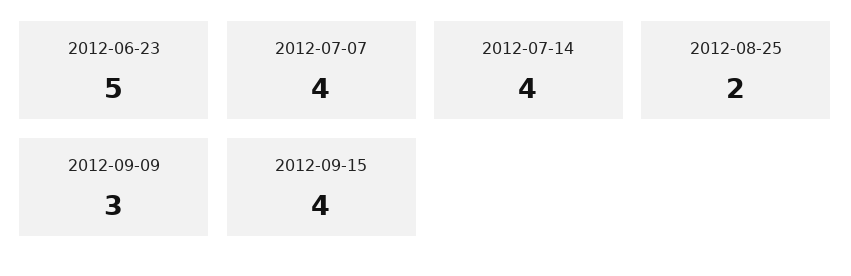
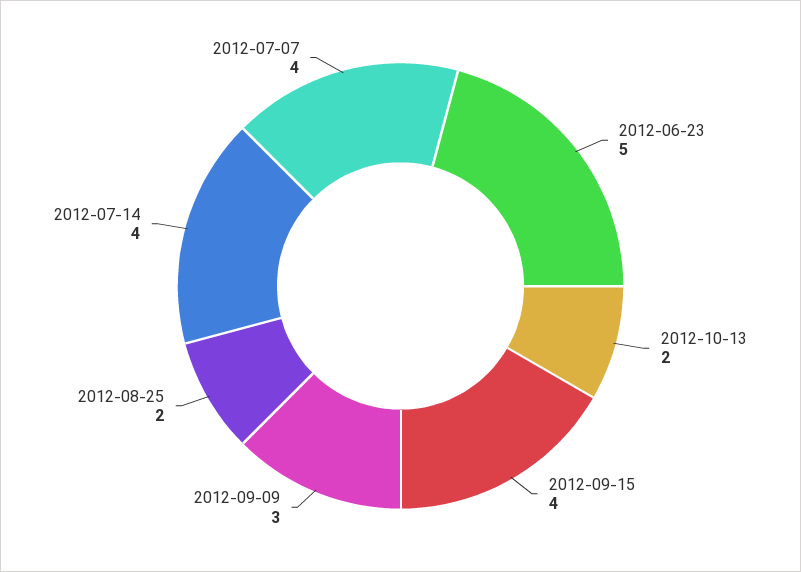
2012-10-13: none -> 2

